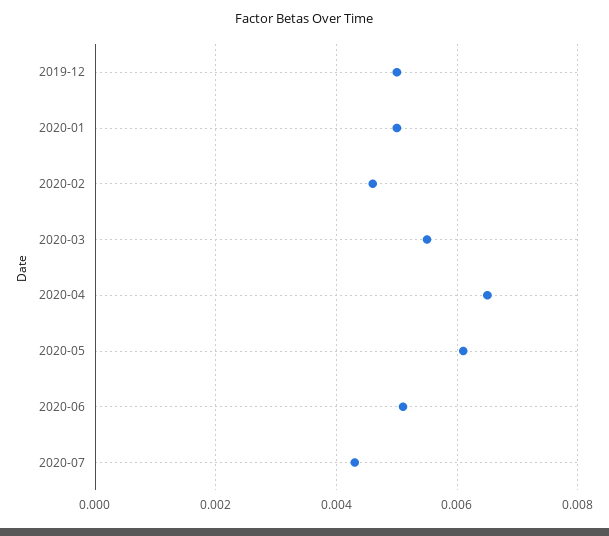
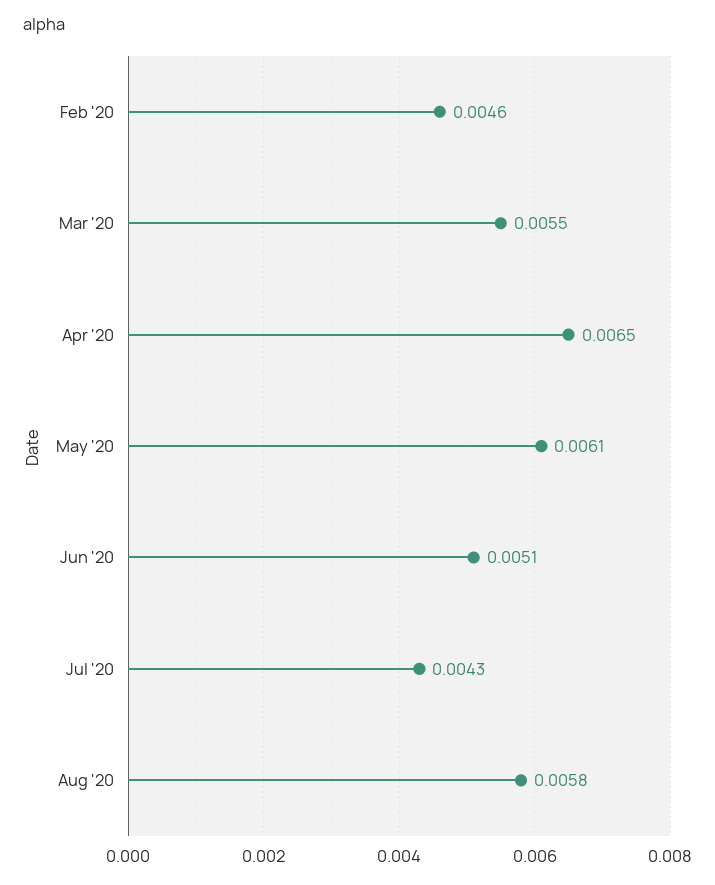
2019-12: 0.005 -> none
2020-01: 0.005 -> none
Aug '20: none -> 0.0058

